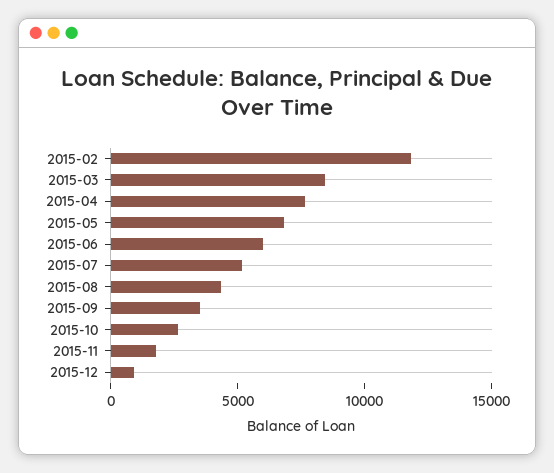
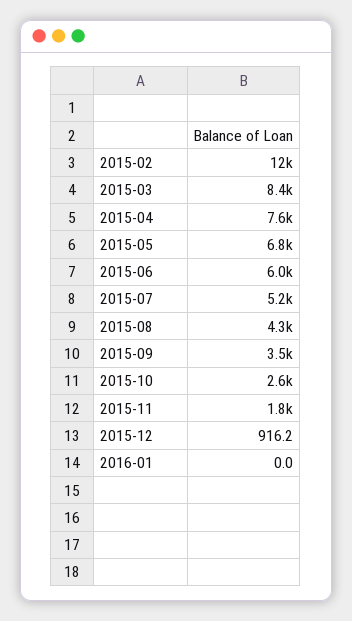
2016-01: none -> 0

